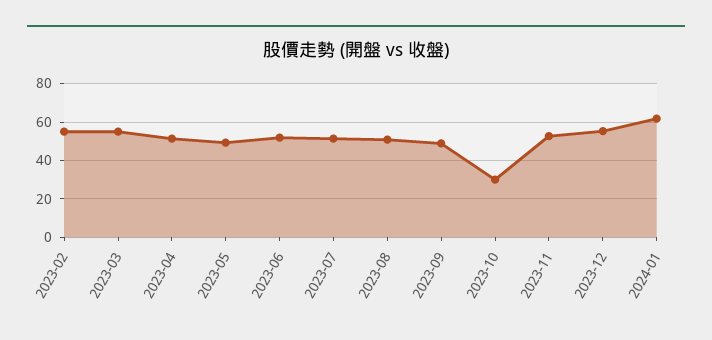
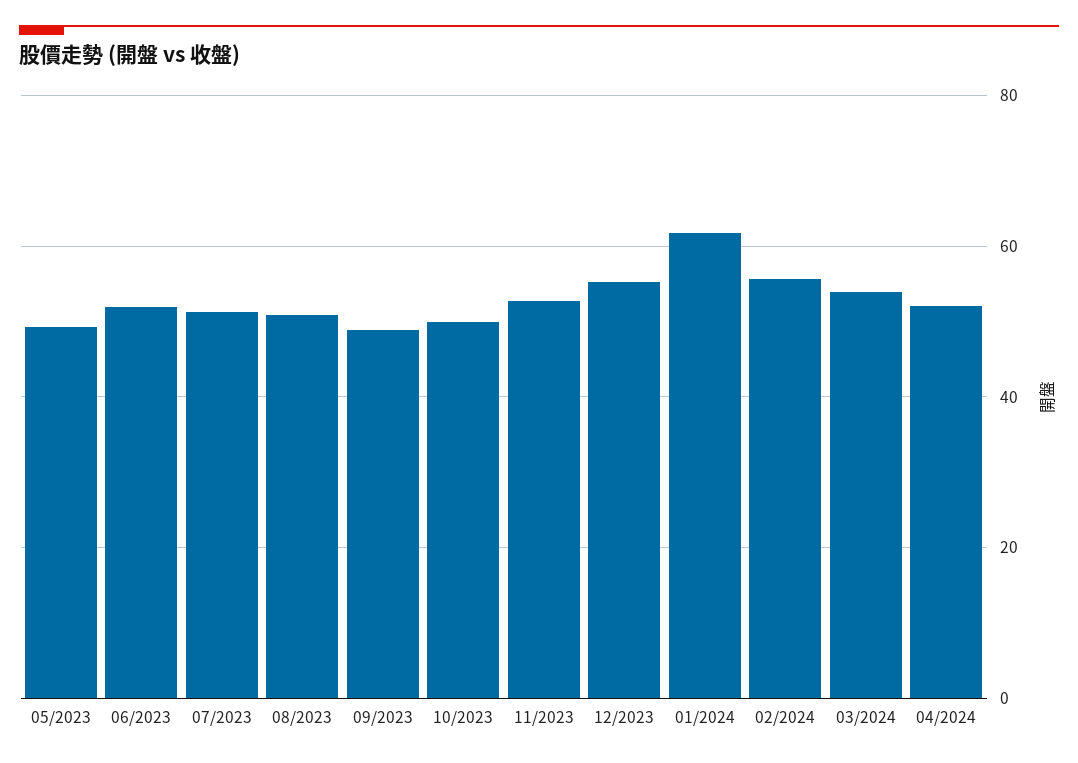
2023-02: 55 -> none
2023-03: 55 -> none
2023-04: 50 -> none
2023-10: 30 -> 50
02/2024: none -> 56
03/2024: none -> 54
04/2024: none -> 52

